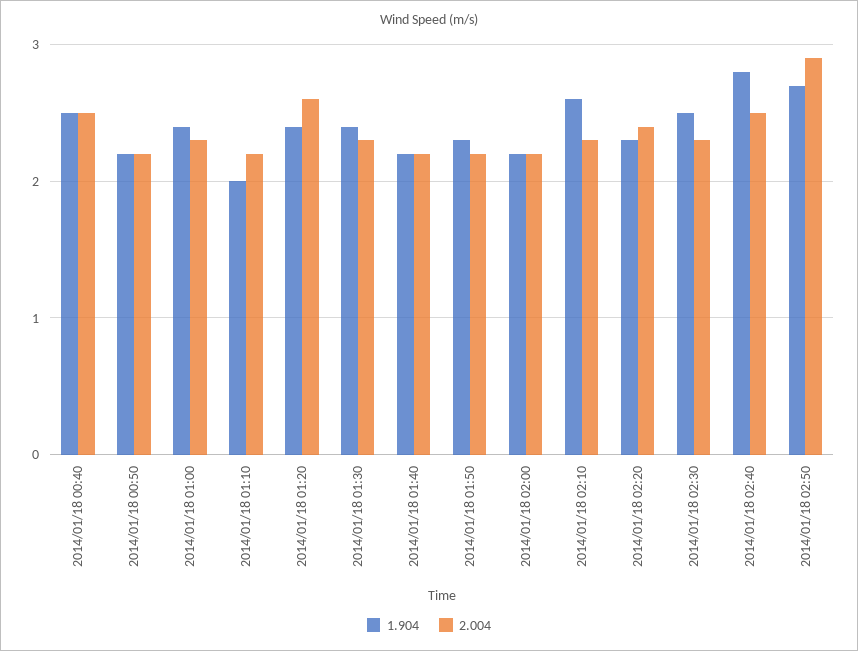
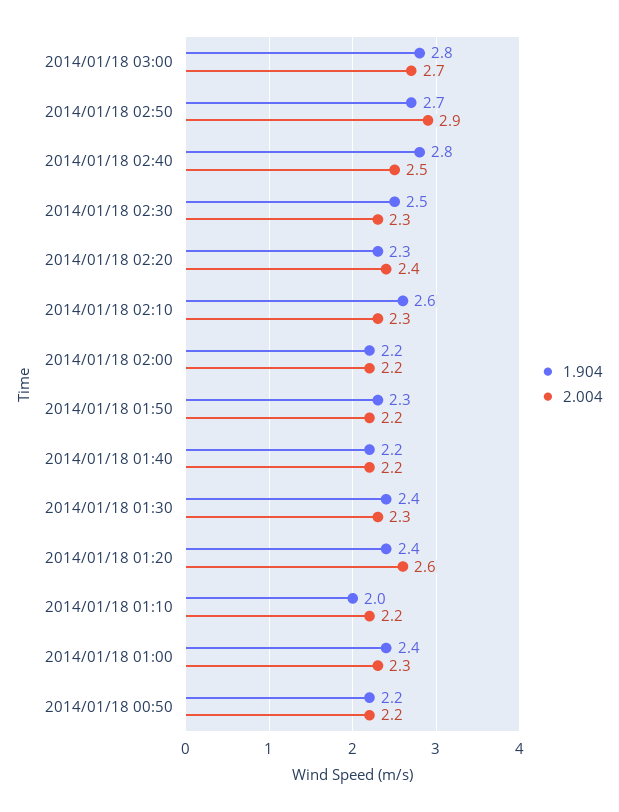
1.904, 2014/01/18 00:40: 2.5 -> none
2.004, 2014/01/18 00:40: 2.5 -> none
1.904, 2014/01/18 03:00: none -> 2.8
2.004, 2014/01/18 03:00: none -> 2.7

